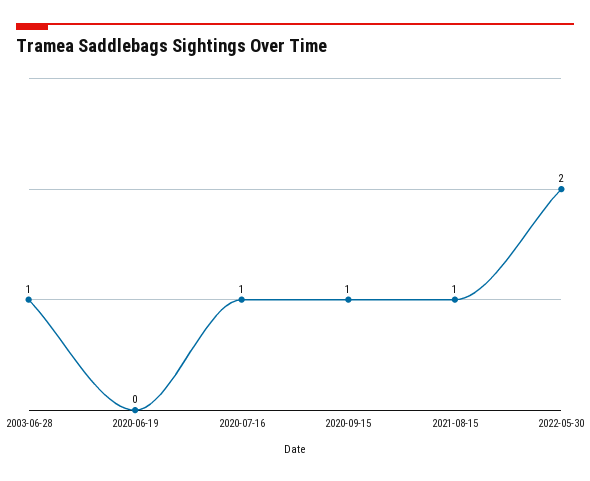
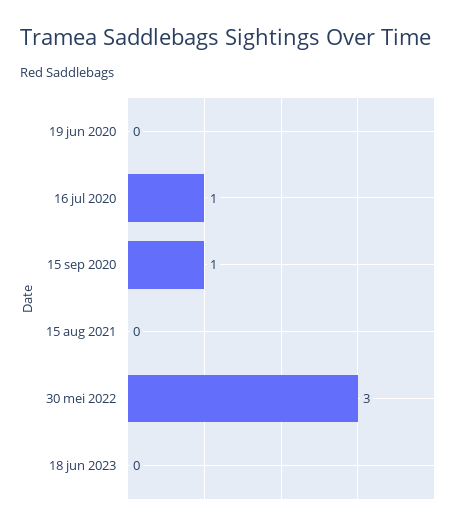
2003-06-28: 1 -> none
2021-08-15: 1 -> 0
2022-05-30: 2 -> 3
18 jun 2023: none -> 0

